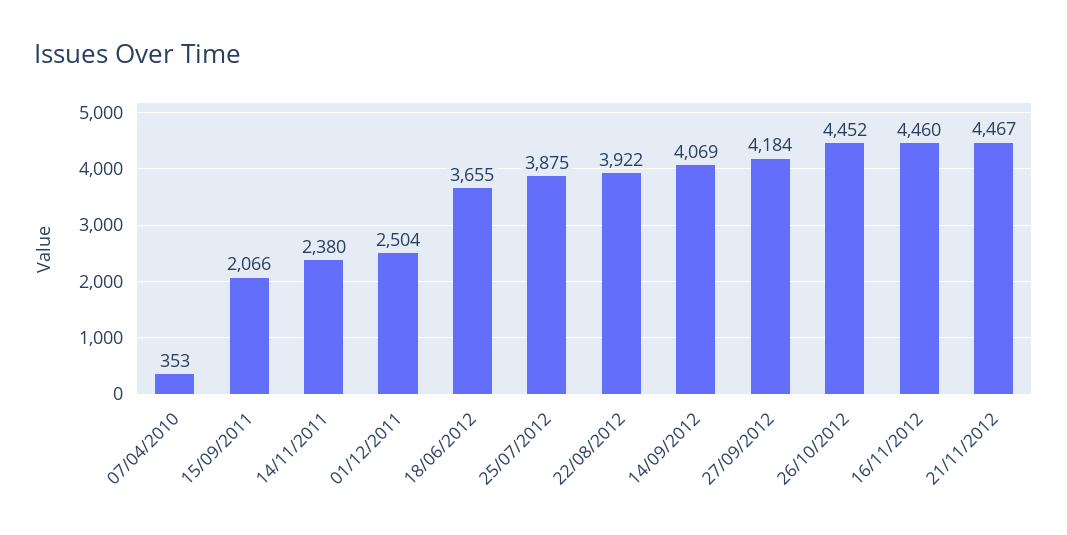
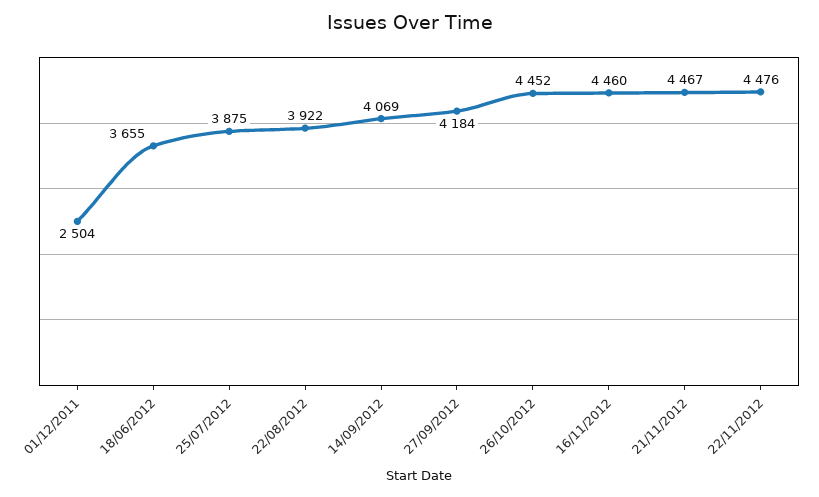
07/04/2010: 353 -> none
15/09/2011: 2066 -> none
14/11/2011: 2380 -> none
22/11/2012: none -> 4476

